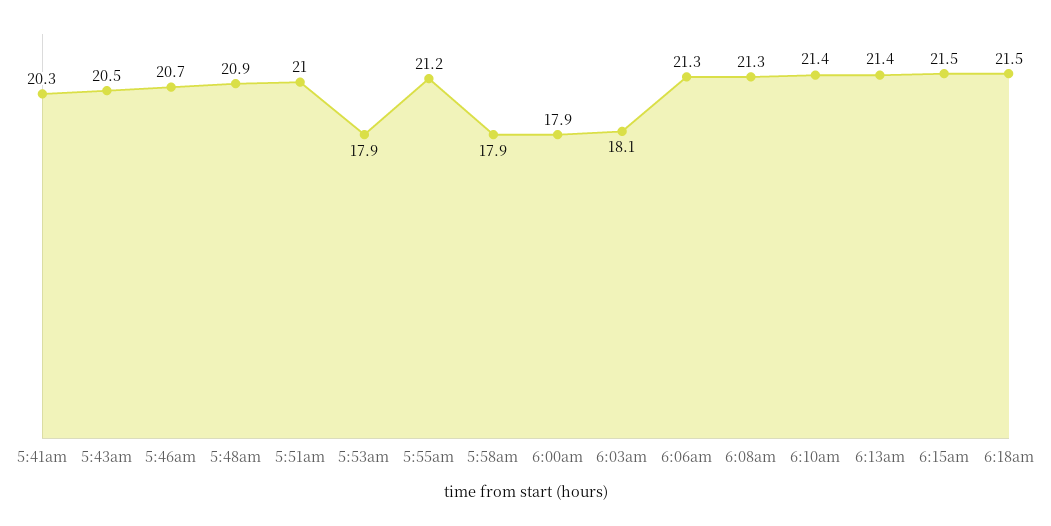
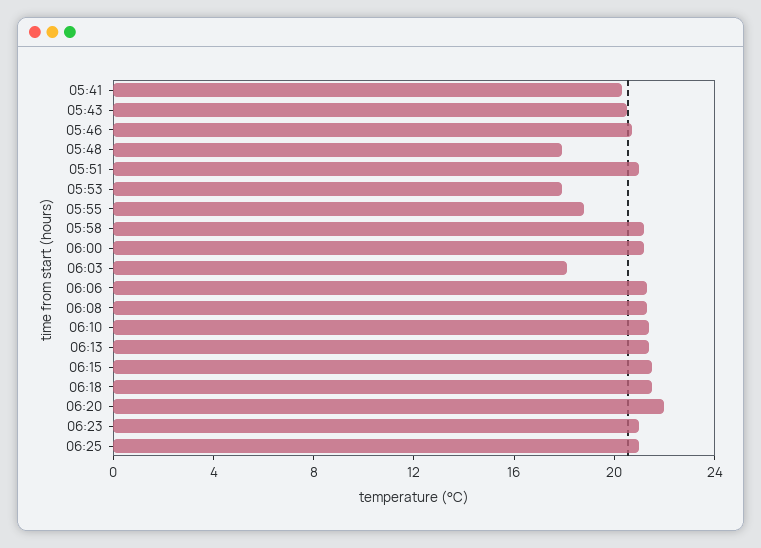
5:48am: 20.9 -> 18
5:55am: 21.2 -> 19
5:58am: 17.9 -> 21
6:00am: 17.9 -> 21
06:20: none -> 22
06:23: none -> 21
06:25: none -> 21

